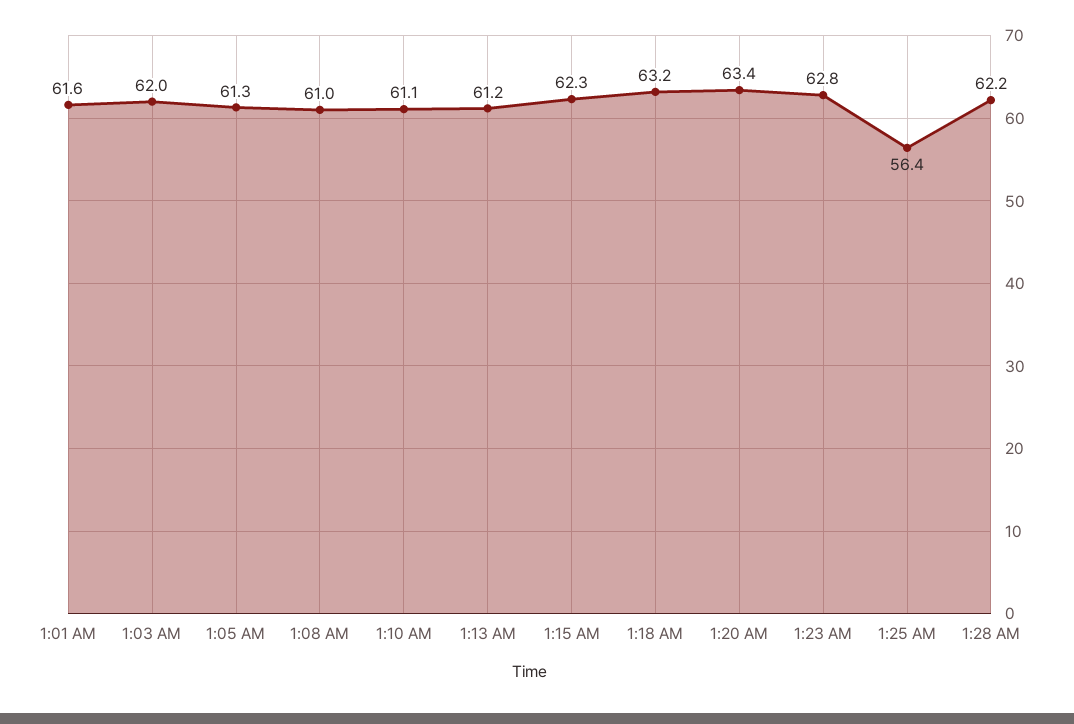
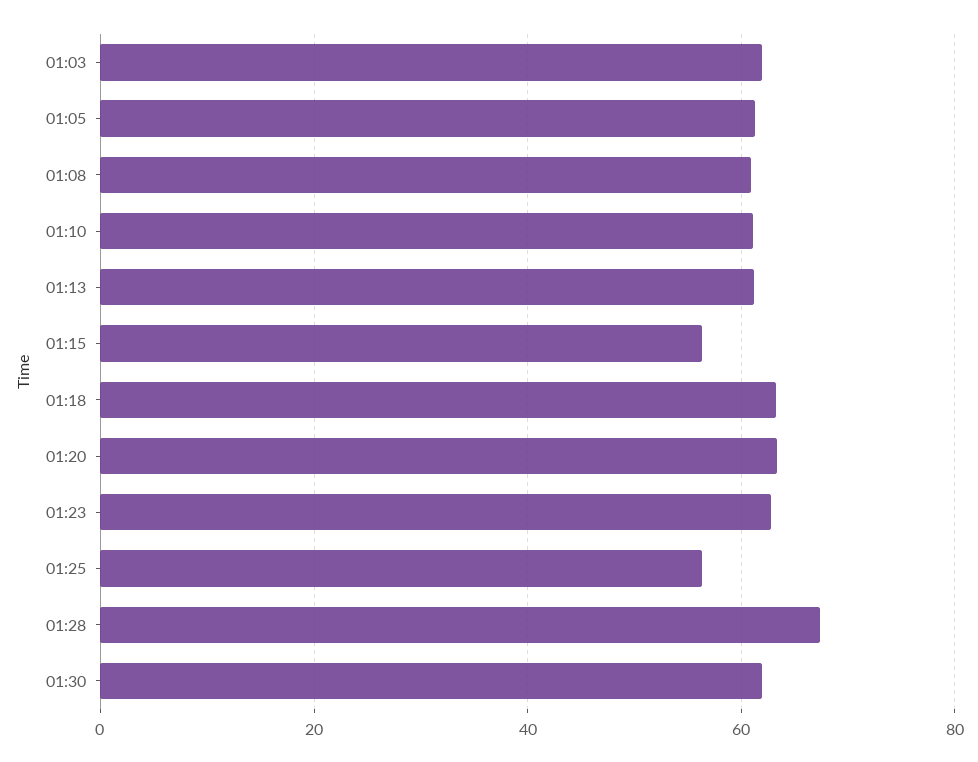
1:01 AM: 61.6 -> none
1:15 AM: 62.3 -> 56
1:28 AM: 62.2 -> 68
01:30: none -> 62

